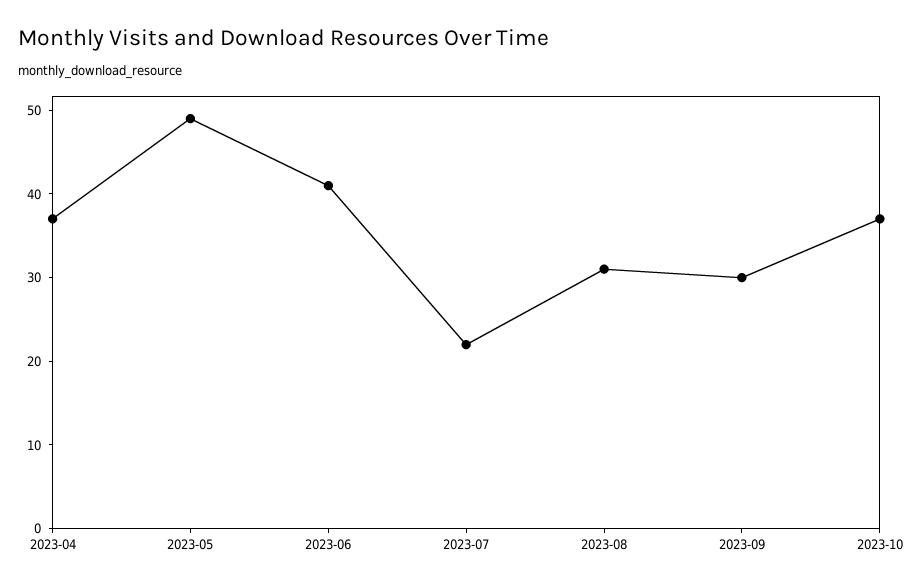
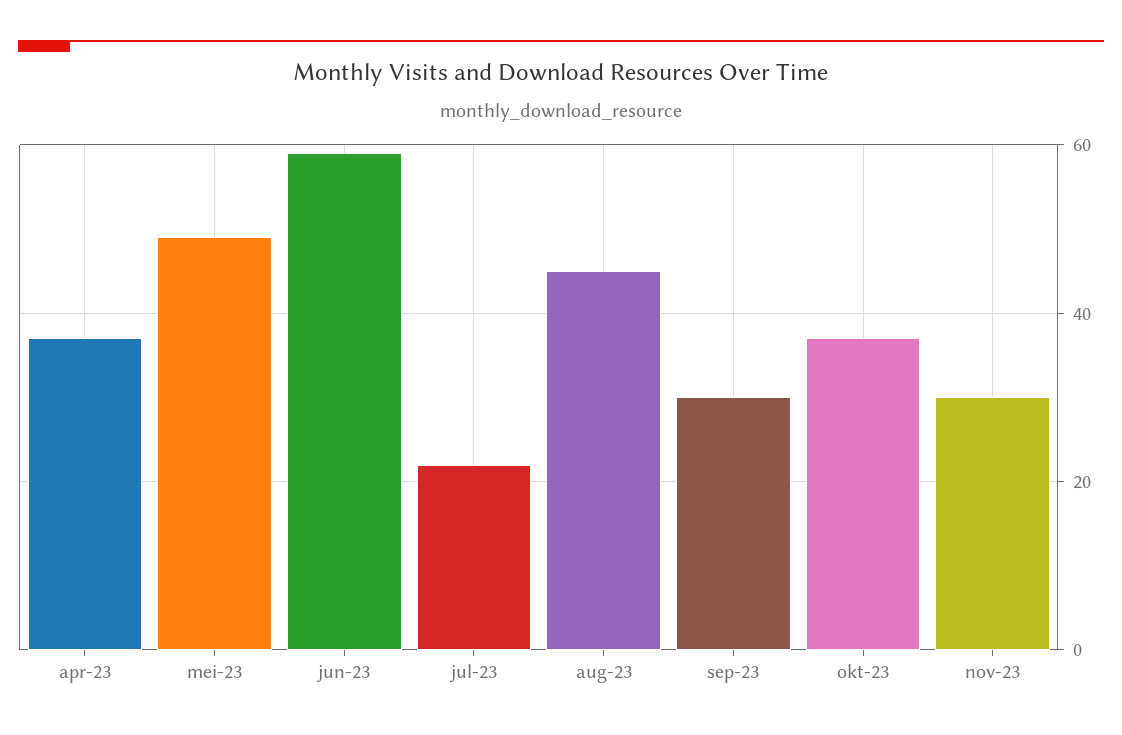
2023-06: 41 -> 60
2023-08: 31 -> 45
nov-23: none -> 30

